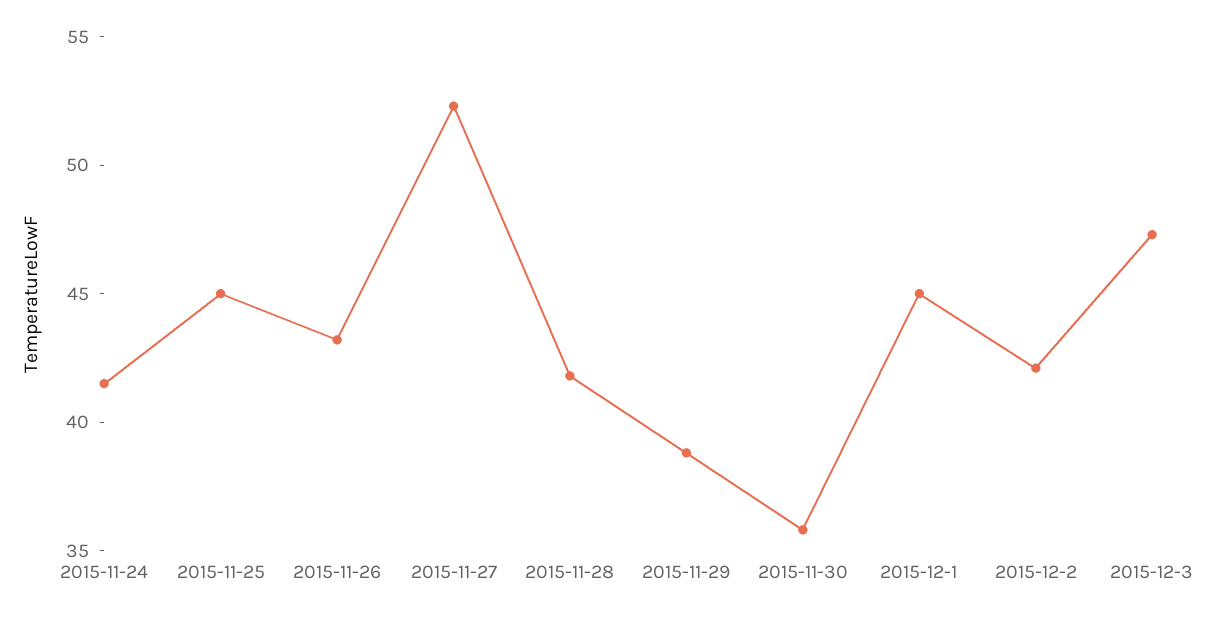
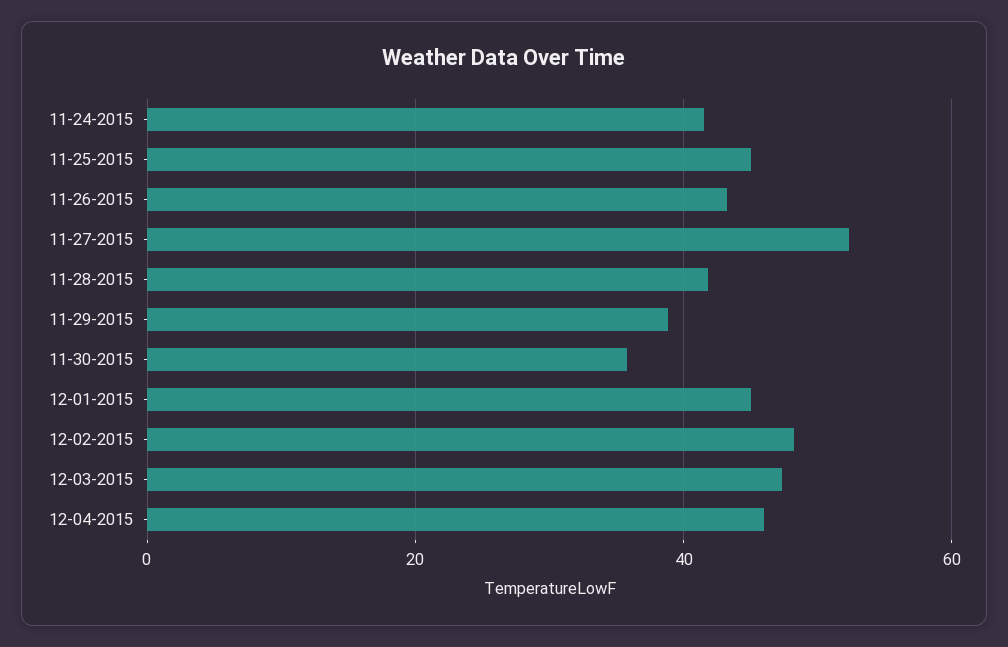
2015-12-2: 42 -> 48
12-04-2015: none -> 46

